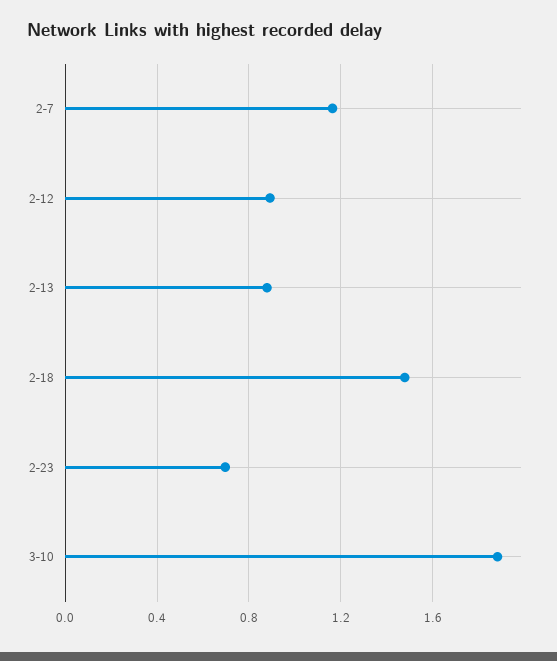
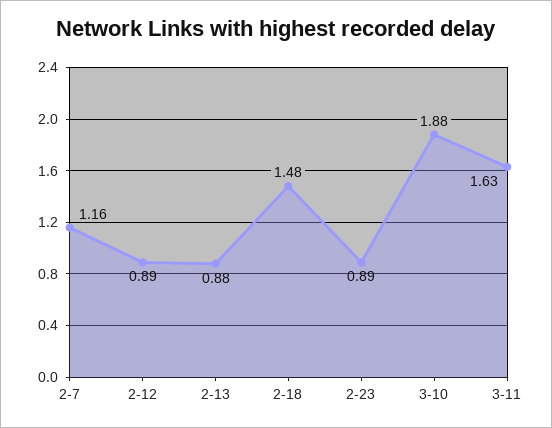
2-23: 0.7 -> 0.89
3-11: none -> 1.63

